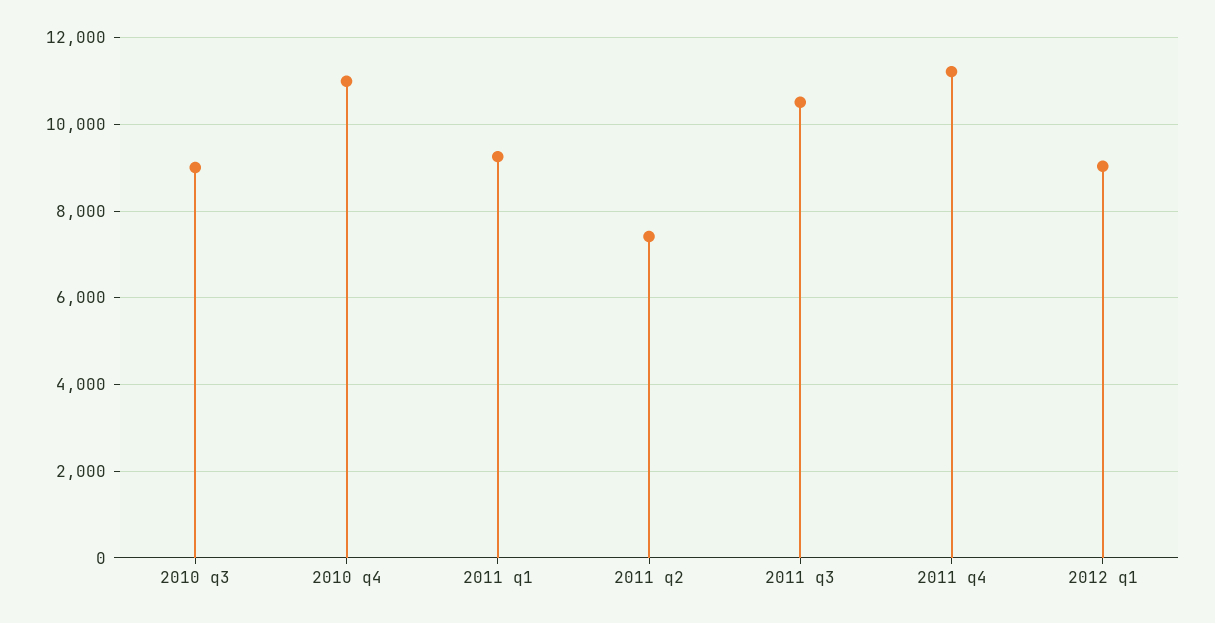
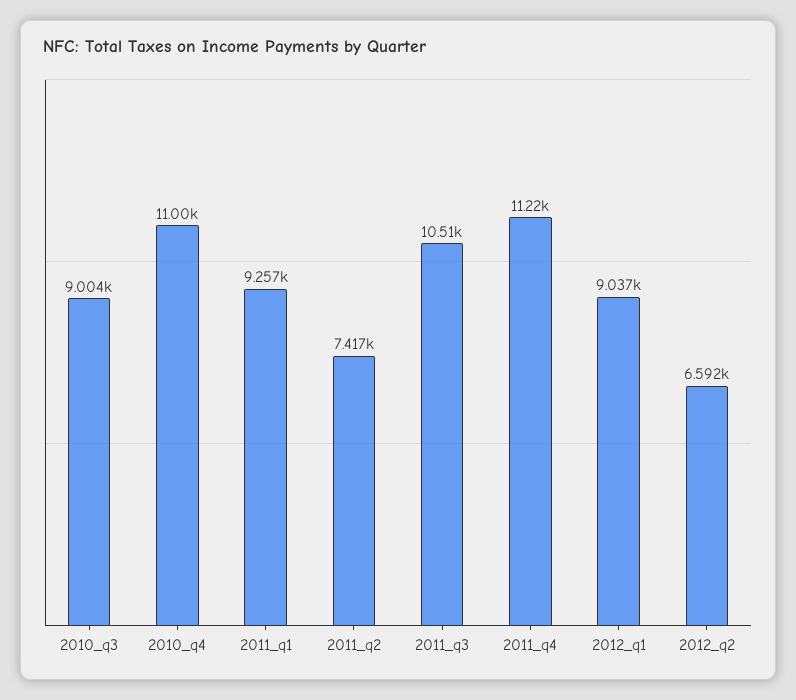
2012_q2: none -> 6592

